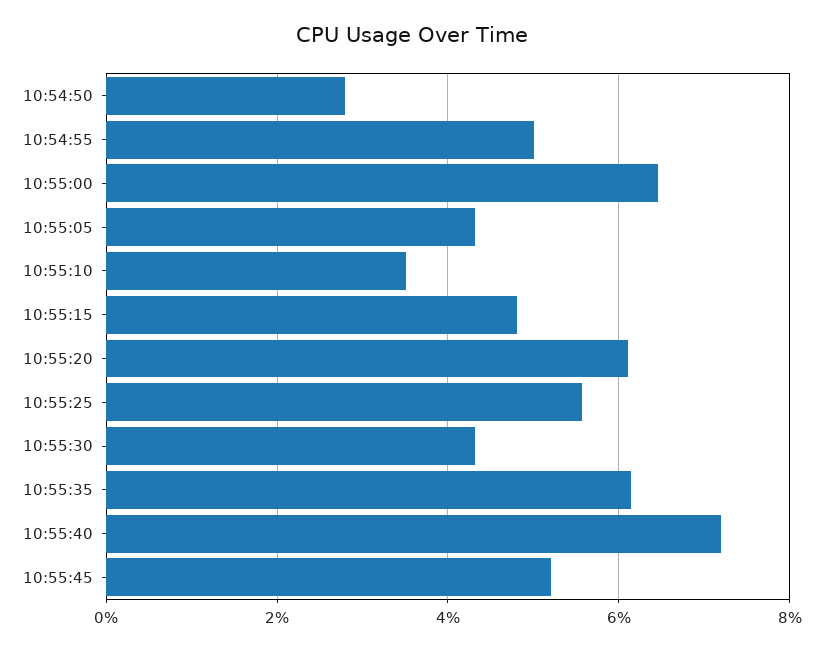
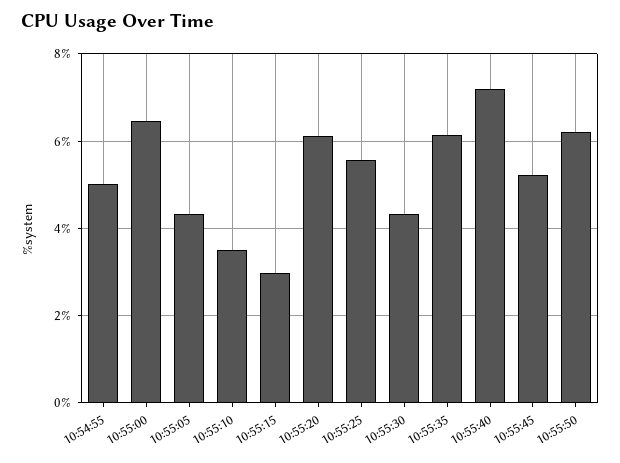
10:54:50: 2.8 -> none
10:55:15: 4.8 -> 3
10:55:50: none -> 6.2

